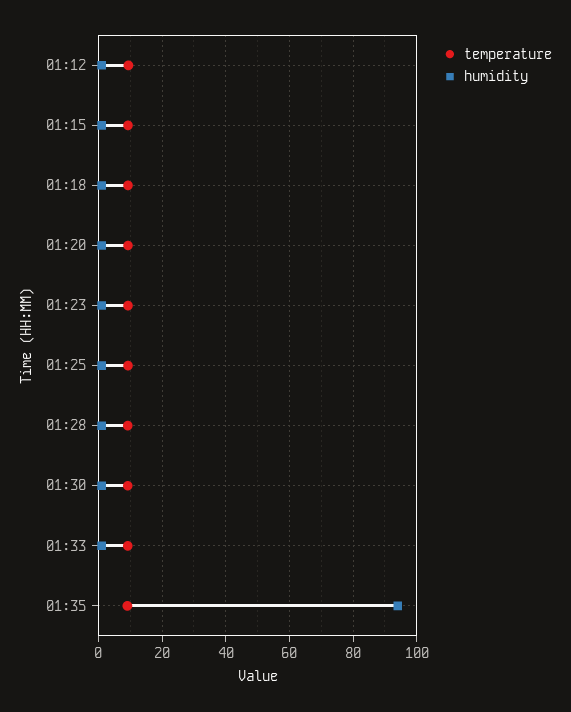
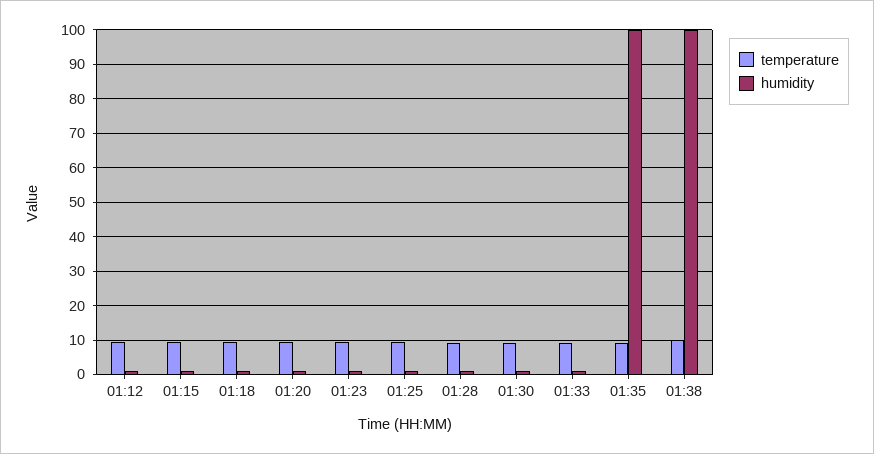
humidity, 01:35: 94 -> 100
temperature, 01:38: none -> 10
humidity, 01:38: none -> 100

